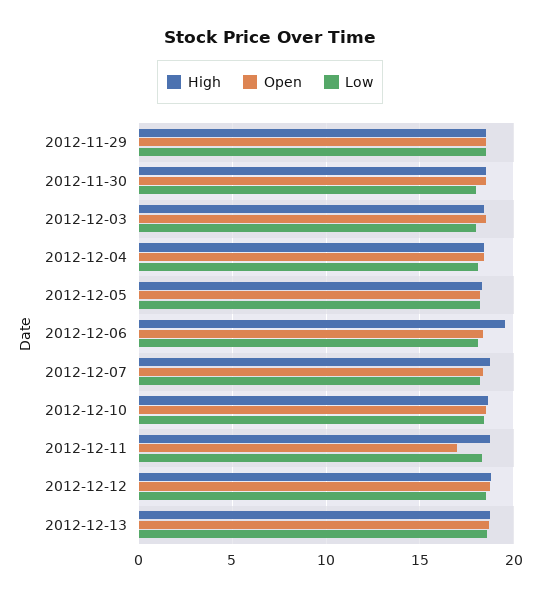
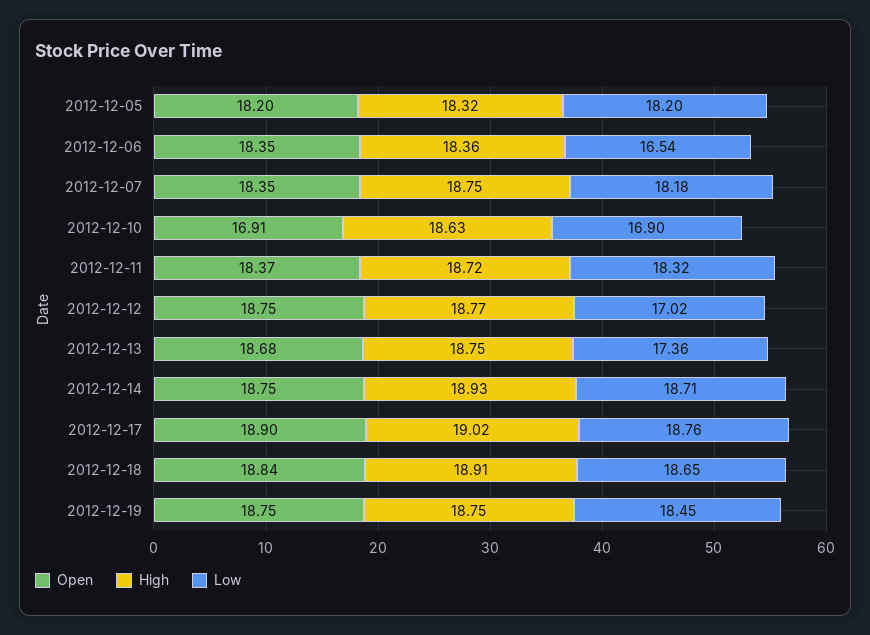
High, 2012-11-29: 18.5 -> none
Open, 2012-11-29: 18.5 -> none
Low, 2012-11-29: 18.5 -> none
High, 2012-11-30: 18.5 -> none
Open, 2012-11-30: 18.5 -> none
Low, 2012-11-30: 18 -> none
High, 2012-12-03: 18.5 -> none
Open, 2012-12-03: 18.5 -> none
Low, 2012-12-03: 18 -> none
High, 2012-12-04: 18.5 -> none
Open, 2012-12-04: 18.5 -> none
Low, 2012-12-04: 18 -> none
High, 2012-12-06: 19.5 -> 18.36
Low, 2012-12-06: 18 -> 16.54
Open, 2012-12-10: 18.5 -> 16.91
Low, 2012-12-10: 18.5 -> 16.9
Open, 2012-12-11: 17 -> 18.37
Low, 2012-12-12: 18.5 -> 17.02
Low, 2012-12-13: 18.5 -> 17.36
Open, 2012-12-14: none -> 18.75
High, 2012-12-14: none -> 18.93
Low, 2012-12-14: none -> 18.71
Open, 2012-12-17: none -> 18.9
High, 2012-12-17: none -> 19.02
Low, 2012-12-17: none -> 18.76
Open, 2012-12-18: none -> 18.84
High, 2012-12-18: none -> 18.91
Low, 2012-12-18: none -> 18.65
Open, 2012-12-19: none -> 18.75
High, 2012-12-19: none -> 18.75
Low, 2012-12-19: none -> 18.45

